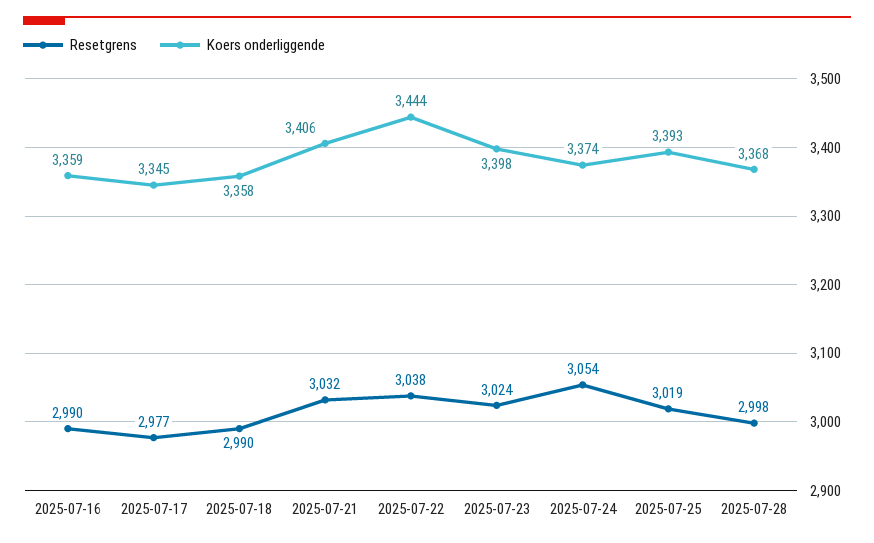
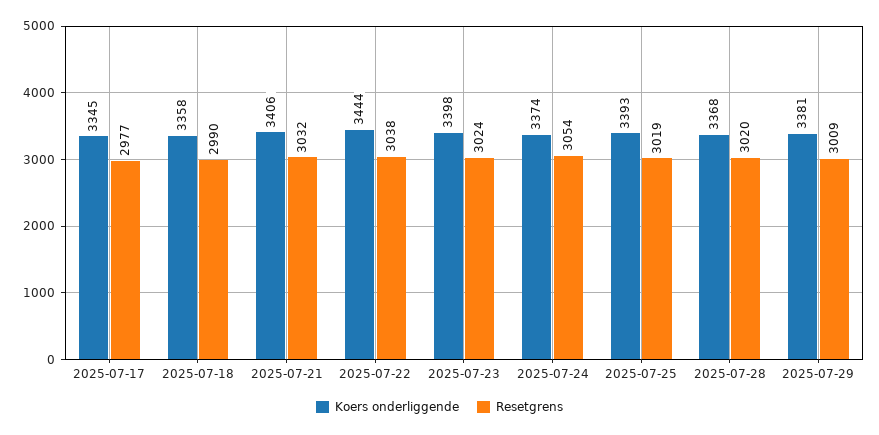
Resetgrens, 2025-07-16: 2990 -> none
Koers onderliggende, 2025-07-16: 3359 -> none
Resetgrens, 2025-07-28: 2998 -> 3020
Koers onderliggende, 2025-07-29: none -> 3381
Resetgrens, 2025-07-29: none -> 3009

